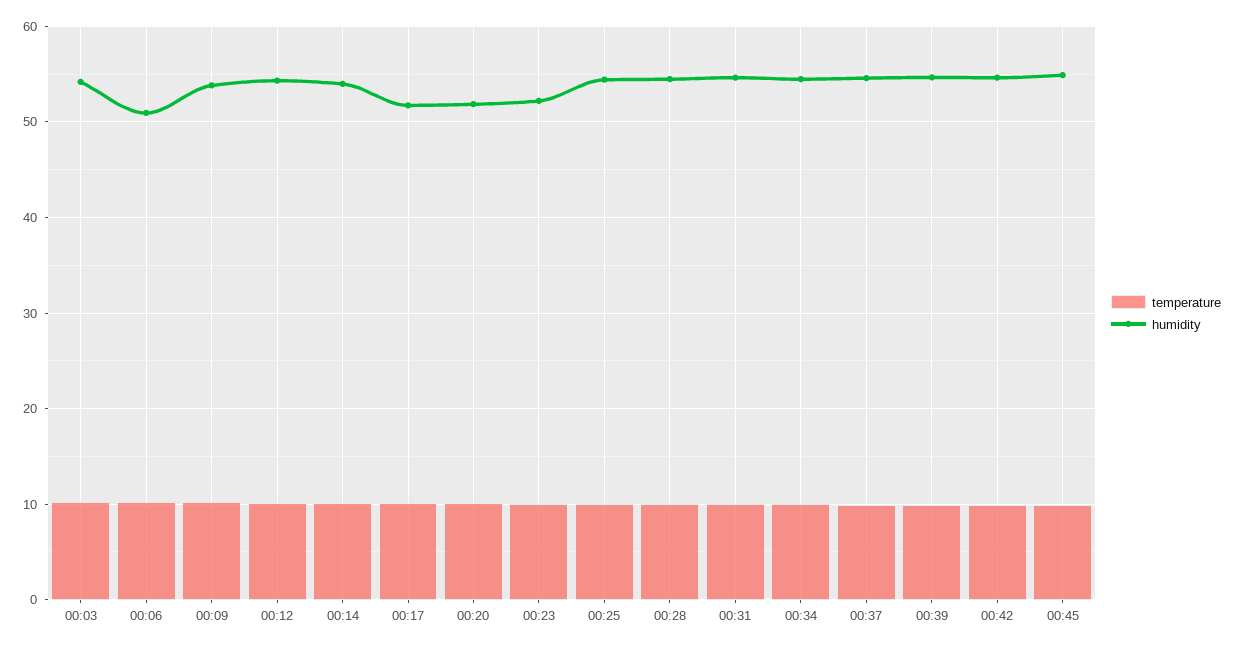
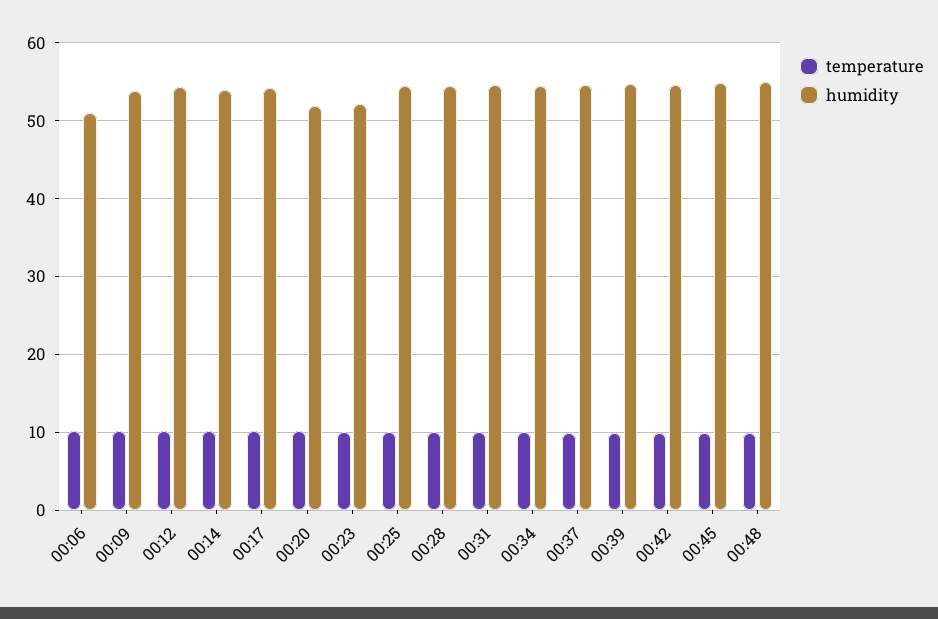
temperature, 00:03: 10 -> none
humidity, 00:03: 54 -> none
humidity, 00:17: 52 -> 54
temperature, 00:48: none -> 10
humidity, 00:48: none -> 55

